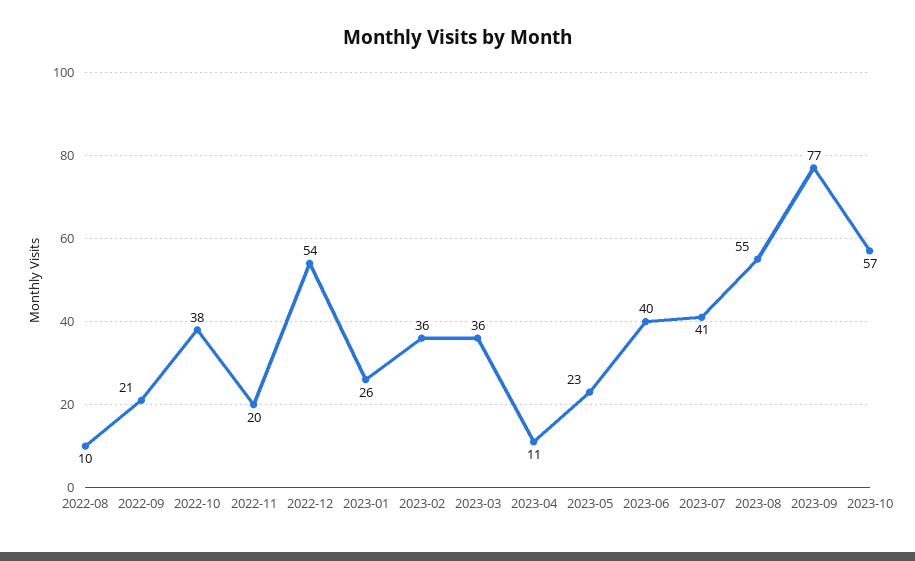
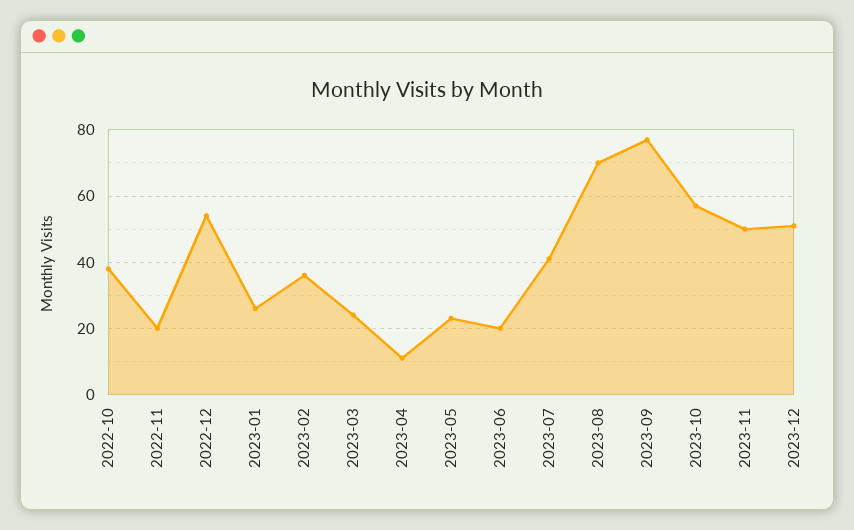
2022-08: 10 -> none
2022-09: 21 -> none
2023-03: 36 -> 25
2023-06: 40 -> 20
2023-08: 55 -> 70
2023-11: none -> 50
2023-12: none -> 50

